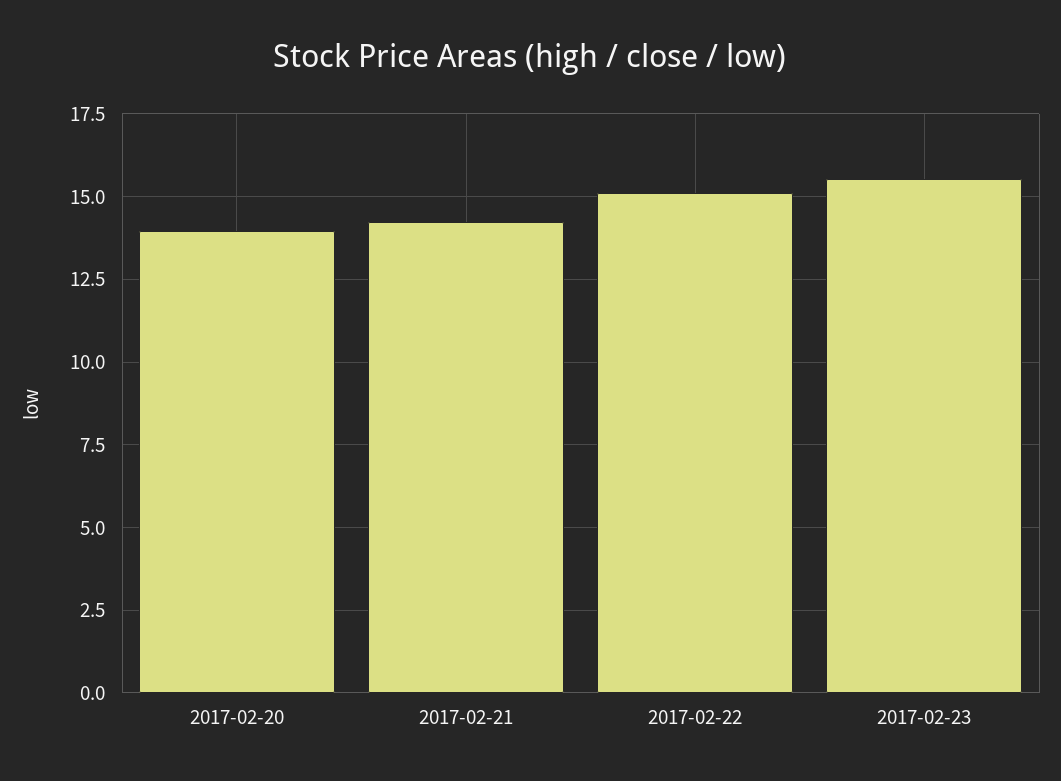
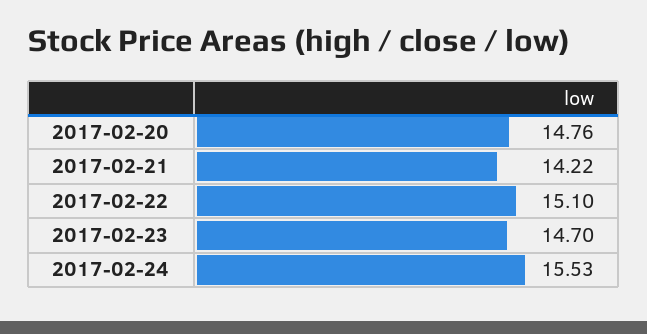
2017-02-20: 14 -> 14.76
2017-02-23: 15.5 -> 14.7
2017-02-24: none -> 15.53

